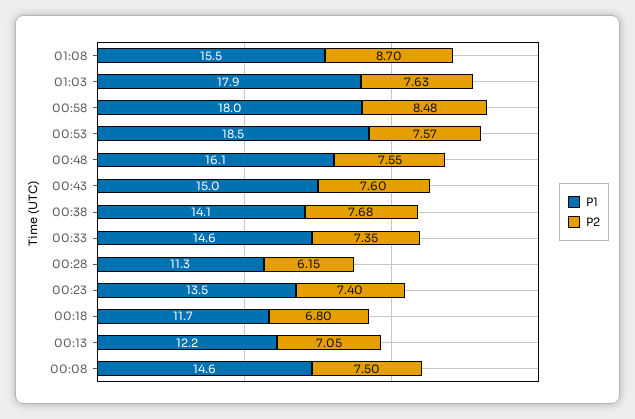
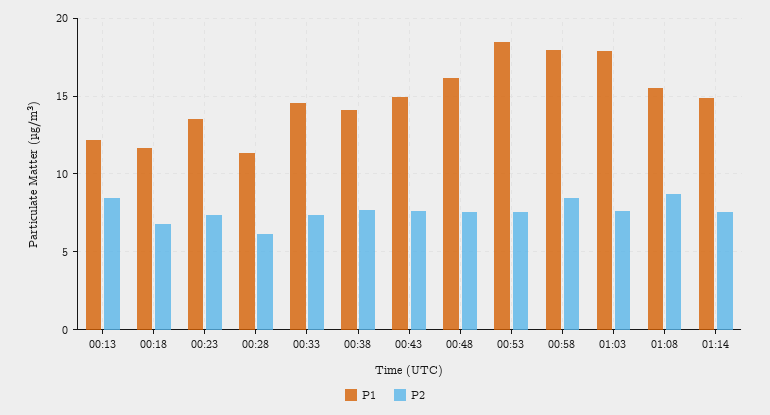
P2, 00:13: 7.05 -> 8.5
P1, 00:08: 14.6 -> none
P2, 00:08: 7.5 -> none
P1, 01:14: none -> 15
P2, 01:14: none -> 7.5

